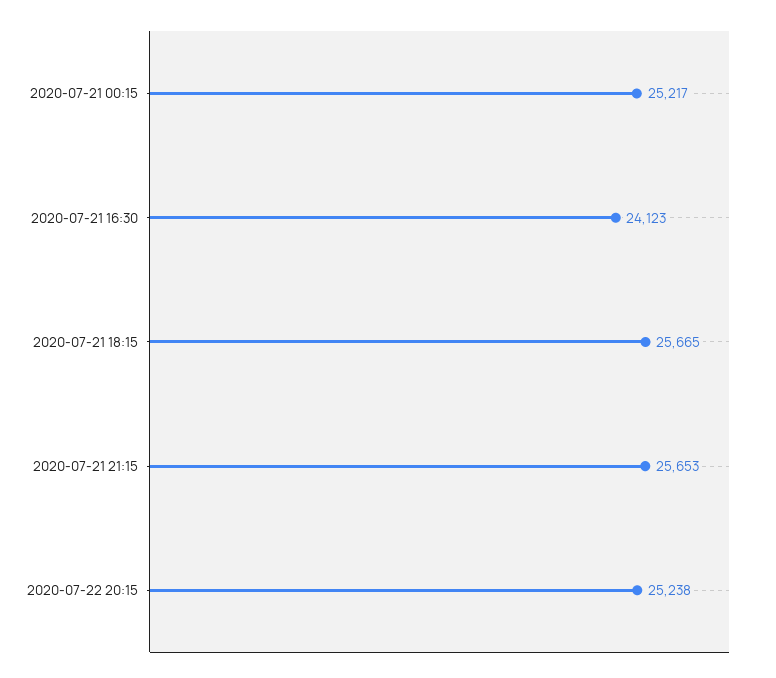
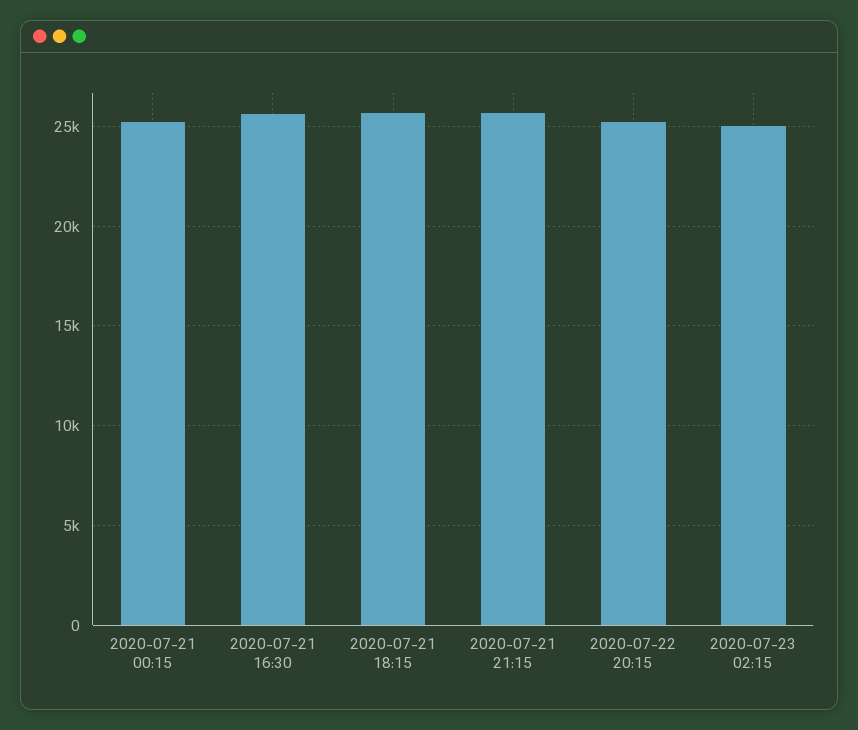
2020-07-21 16:30: 24123 -> 25500
2020-07-23 02:15: none -> 25000

